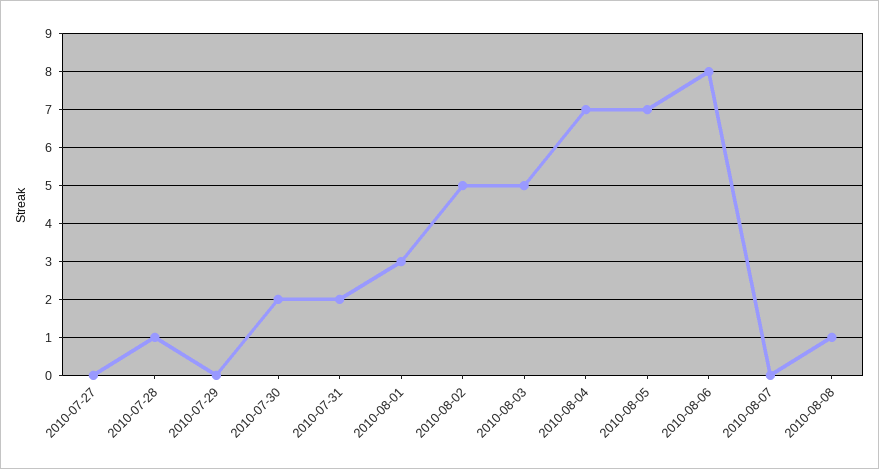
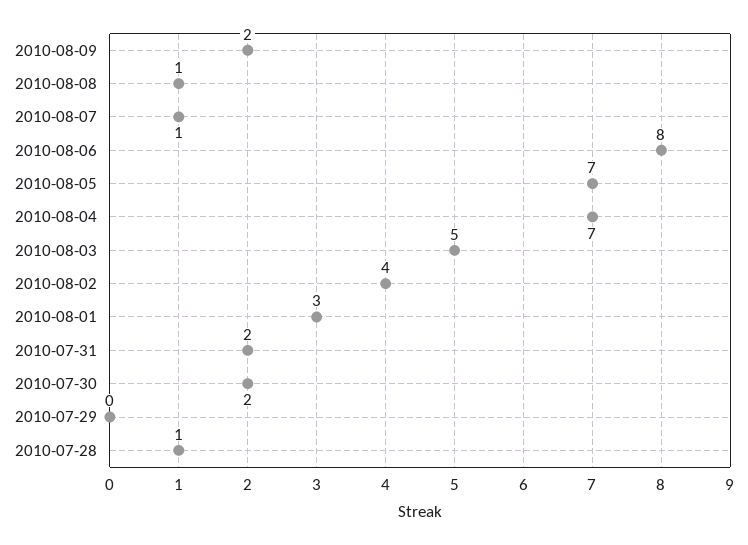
2010-07-27: 0 -> none
2010-08-02: 5 -> 4
2010-08-07: 0 -> 1
2010-08-09: none -> 2

